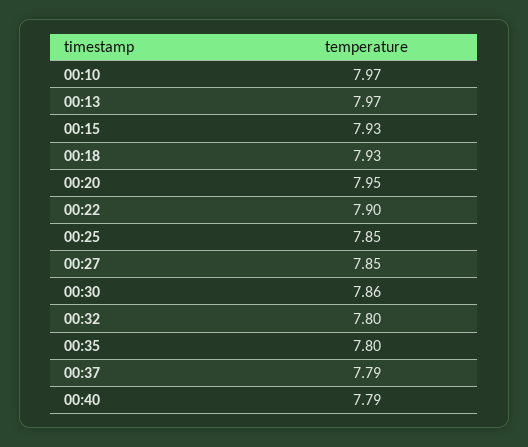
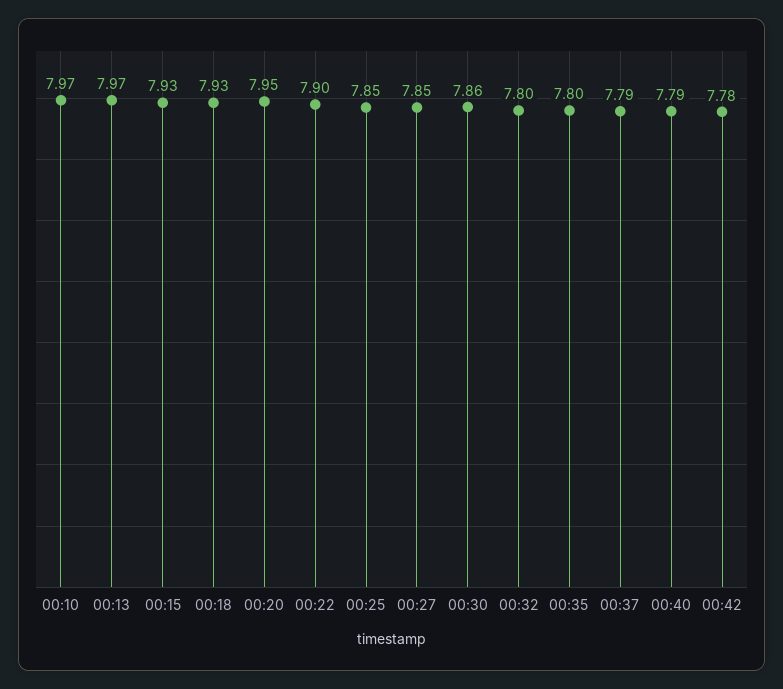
00:42: none -> 7.78

